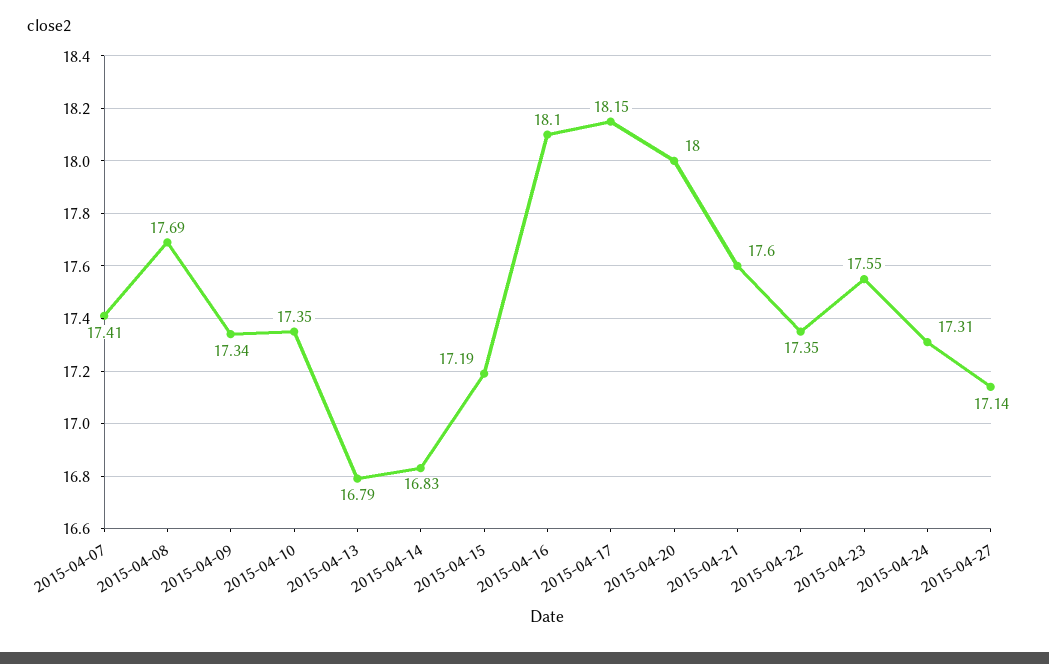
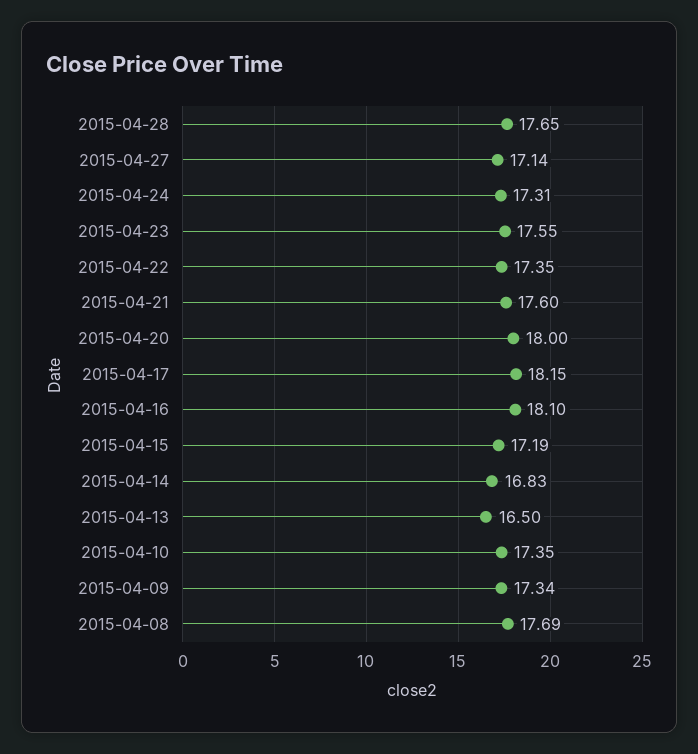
2015-04-07: 17.41 -> none
2015-04-13: 16.79 -> 16.5
2015-04-28: none -> 17.65

